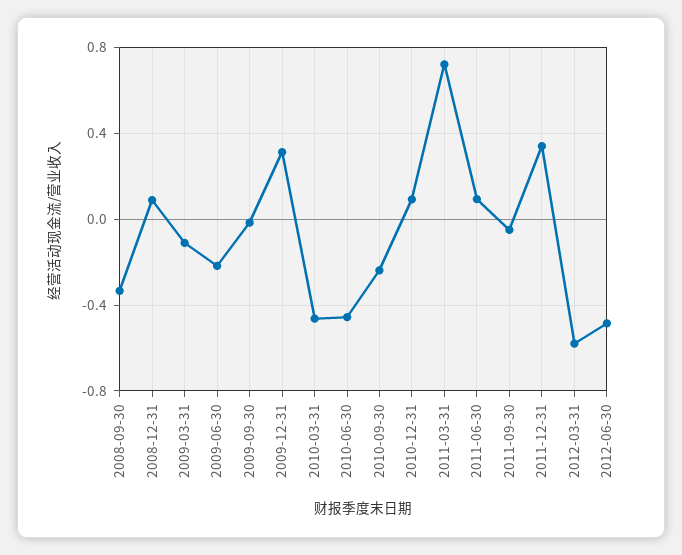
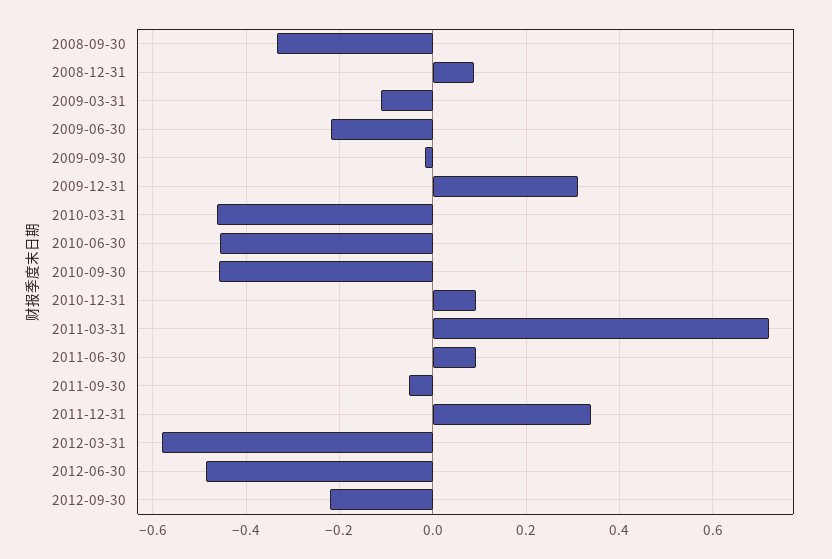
2010-09-30: -0.25 -> -0.46
2012-09-30: none -> -0.22

